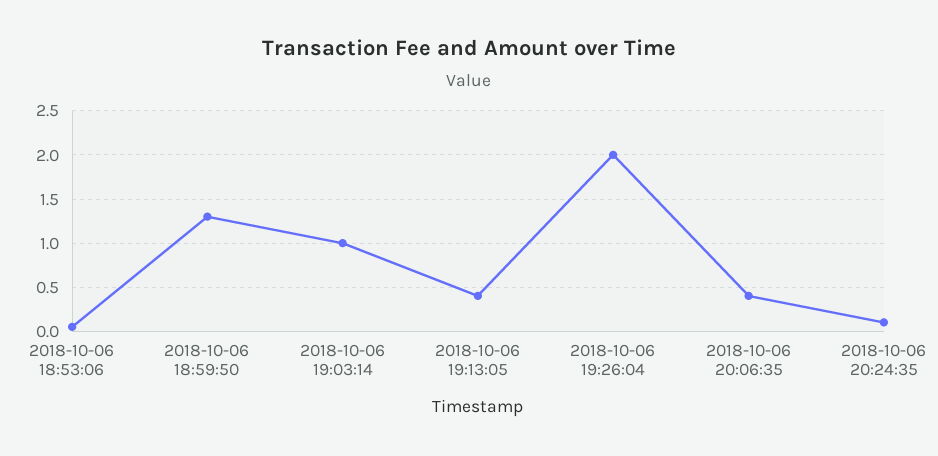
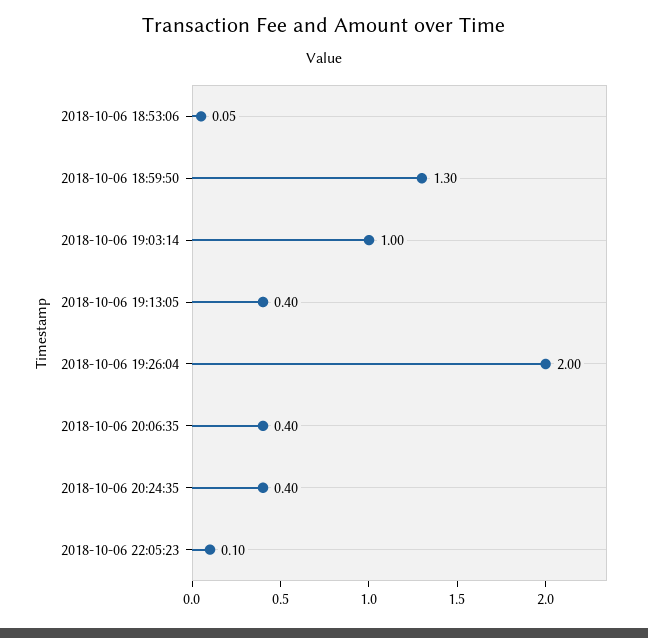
2018-10-06 20:24:35: 0.1 -> 0.4
2018-10-06 22:05:23: none -> 0.1

